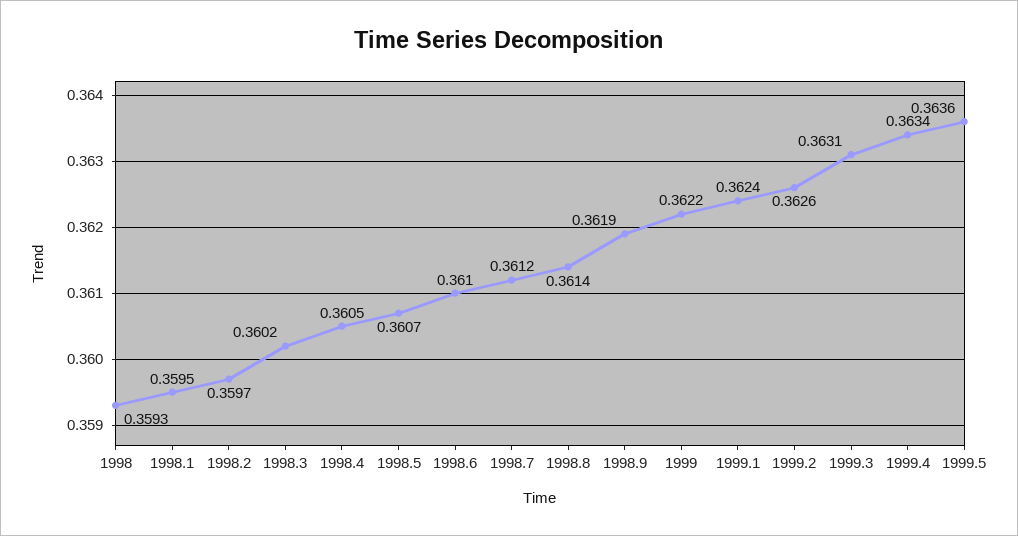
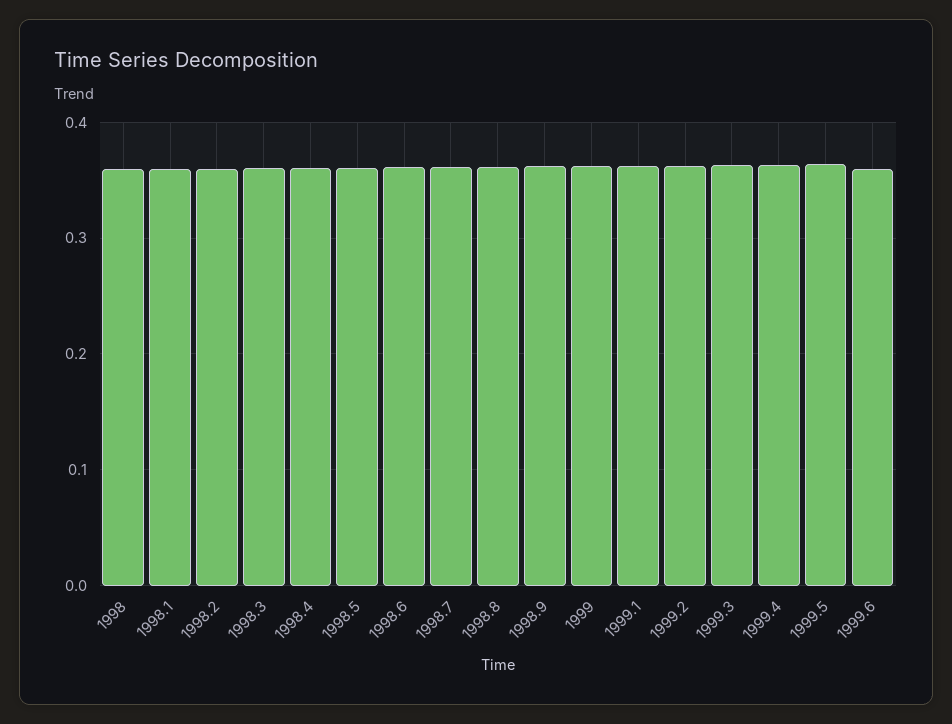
1999.6: none -> 0.36

